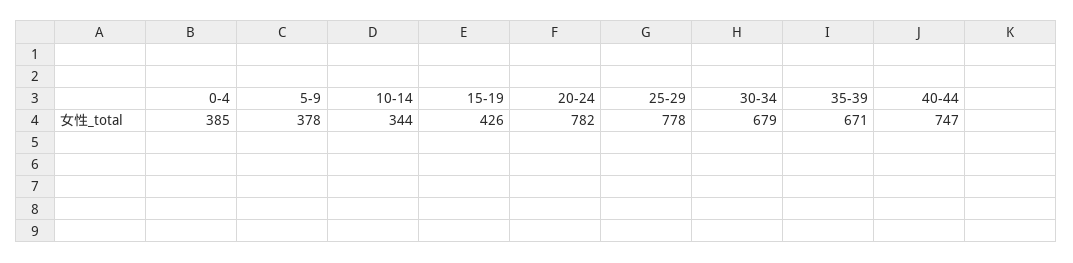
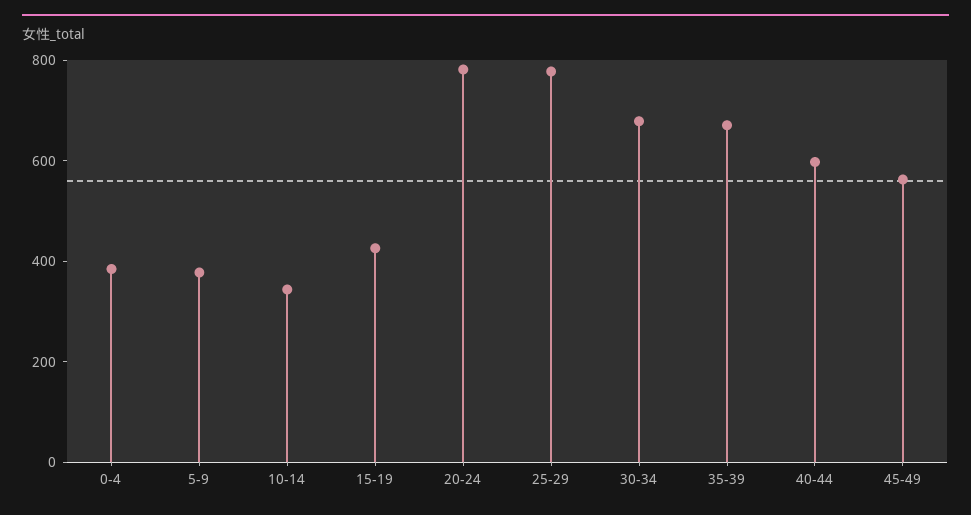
40-44: 747 -> 600
45-49: none -> 550

